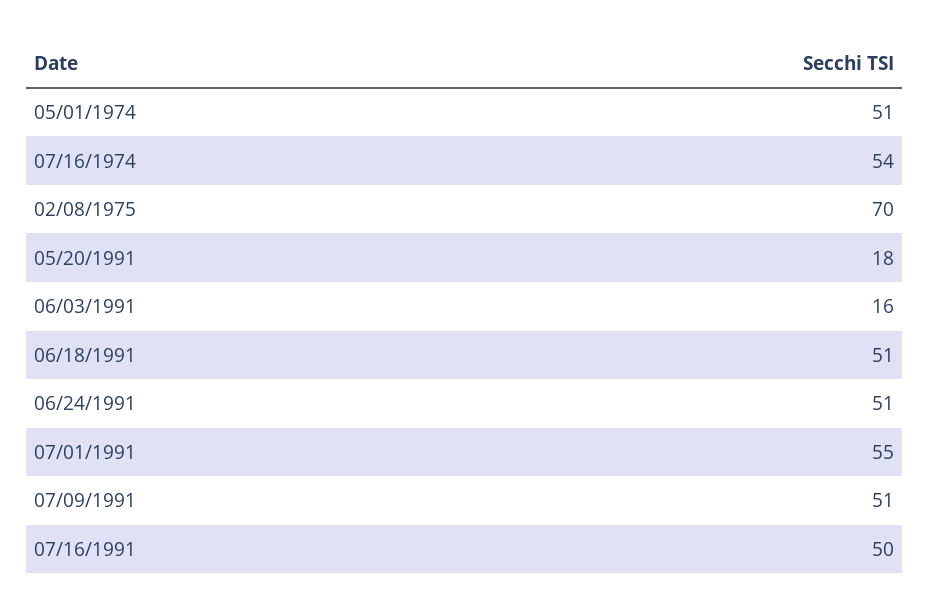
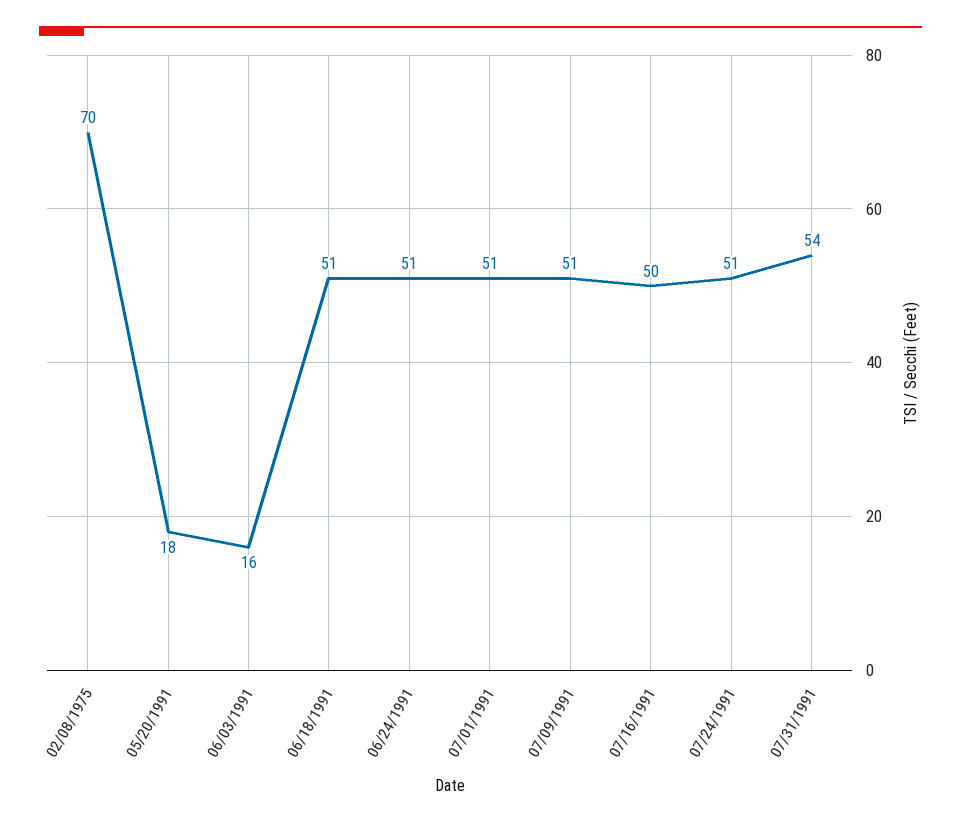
05/01/1974: 51 -> none
07/16/1974: 54 -> none
07/01/1991: 55 -> 51
07/24/1991: none -> 51
07/31/1991: none -> 54

